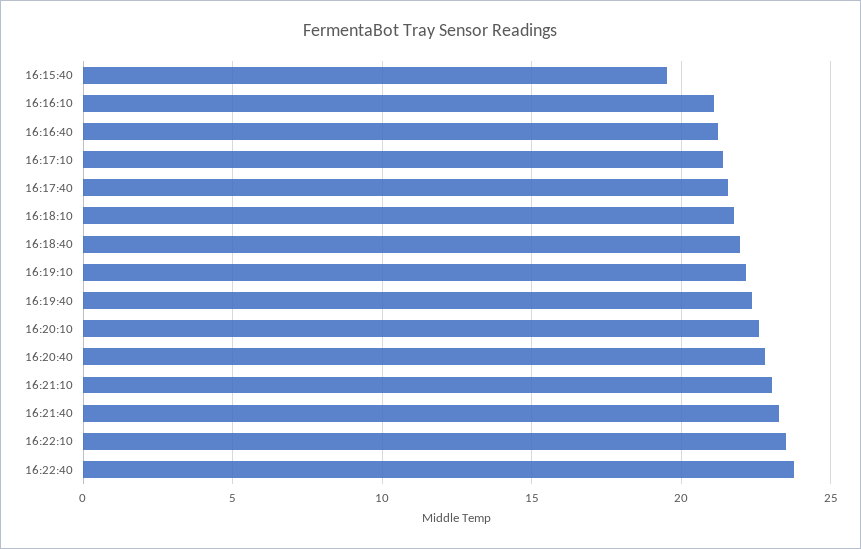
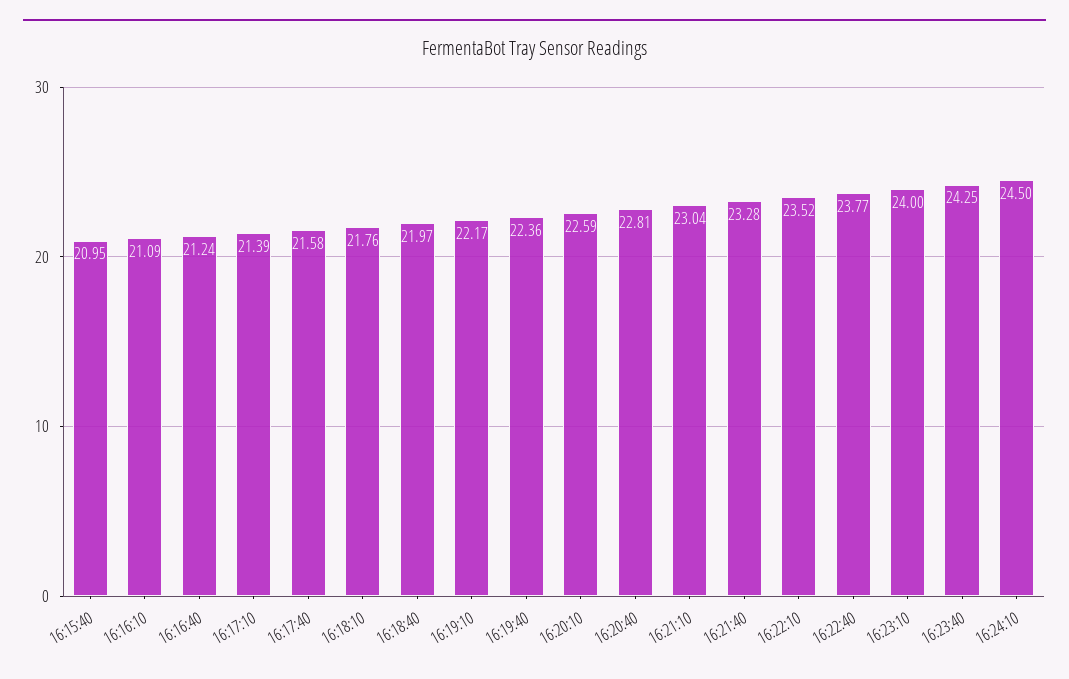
16:15:40: 19.5 -> 20.95
16:23:10: none -> 24
16:23:40: none -> 24.25
16:24:10: none -> 24.5

